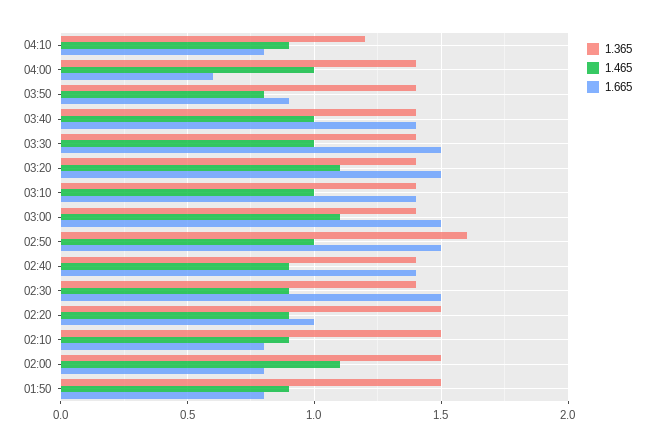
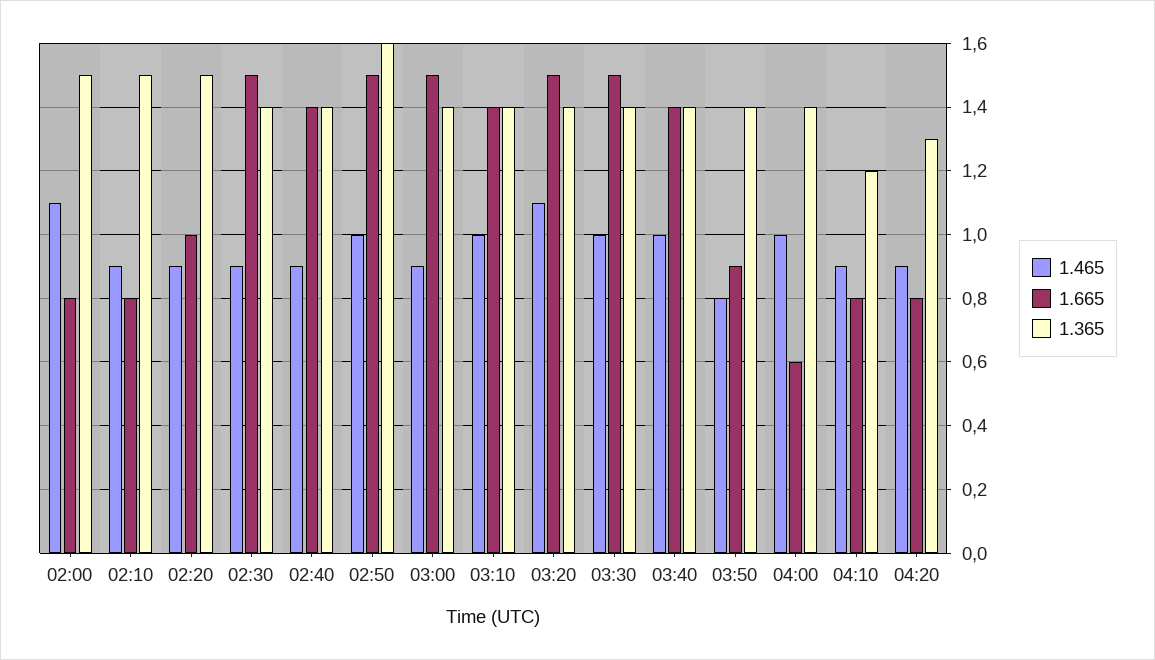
1.465, 03:00: 1.1 -> 0.9
1.365, 01:50: 1.5 -> none
1.465, 01:50: 0.9 -> none
1.665, 01:50: 0.8 -> none
1.465, 04:20: none -> 0.9
1.665, 04:20: none -> 0.8
1.365, 04:20: none -> 1.3

